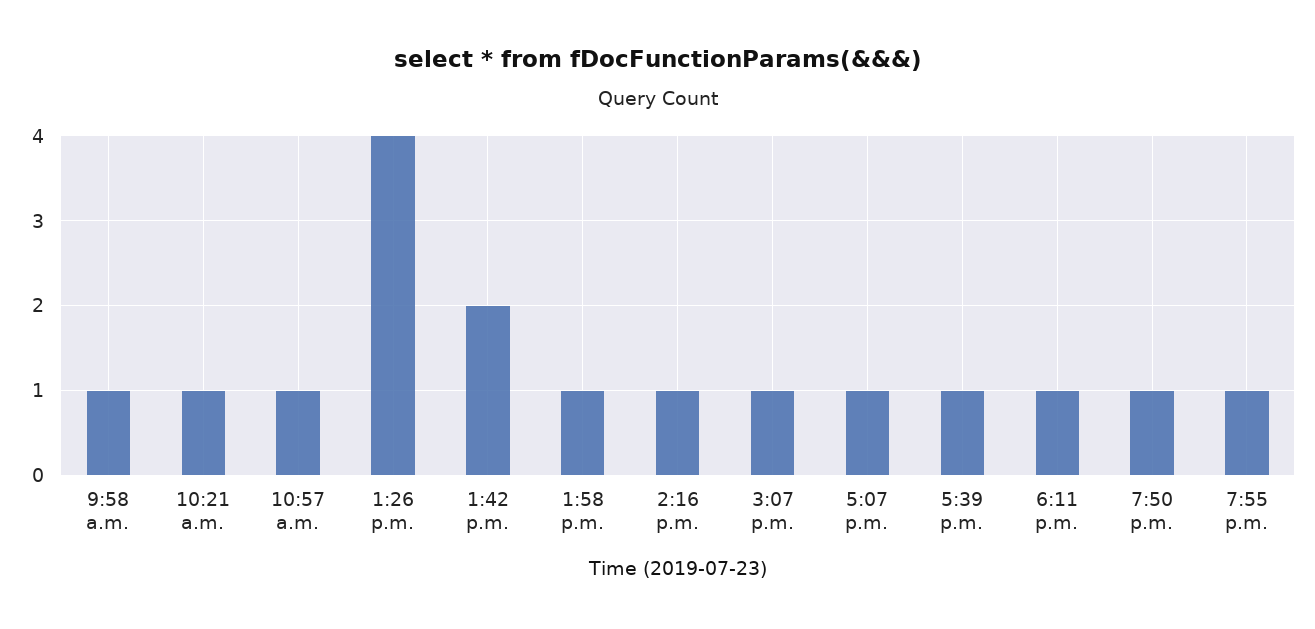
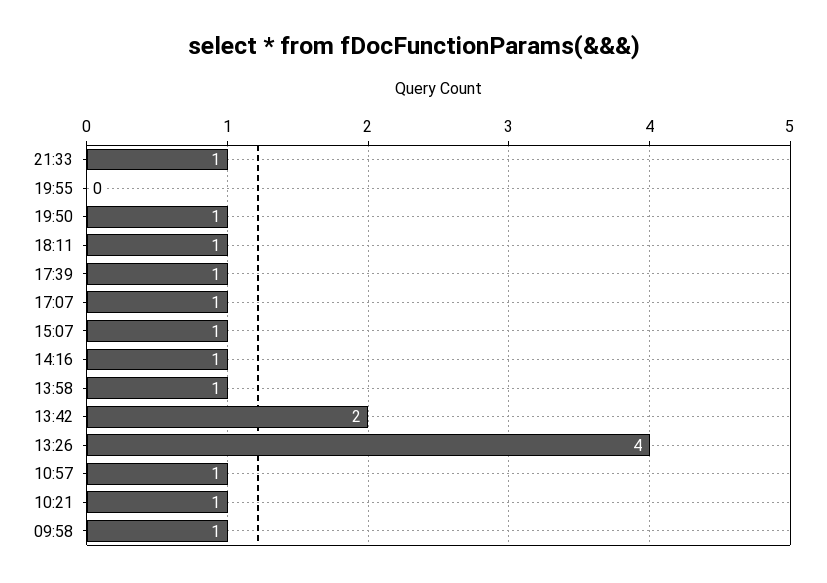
7:55 p.m.: 1 -> 0
21:33: none -> 1

